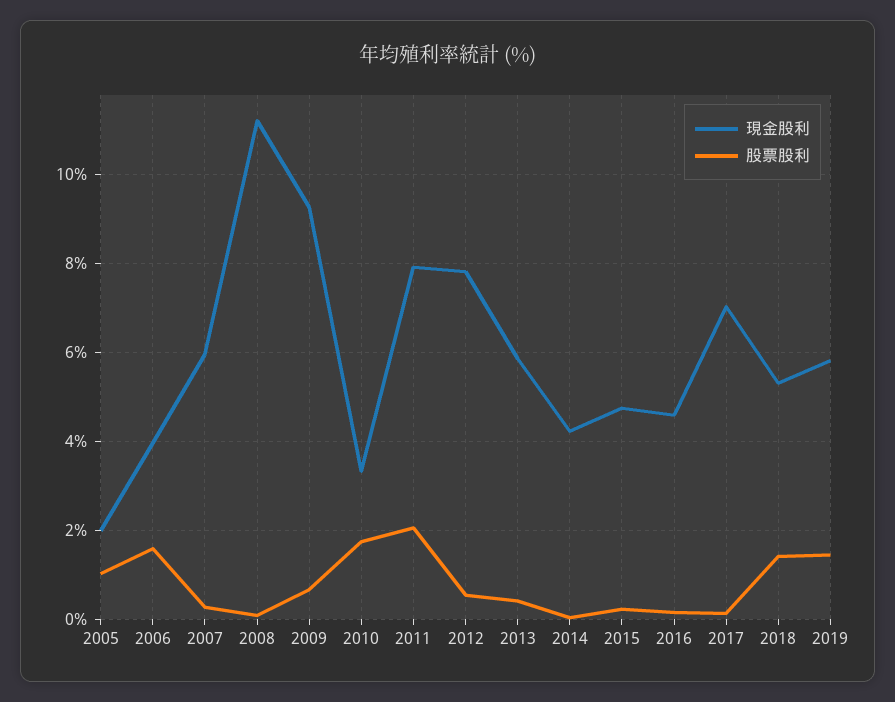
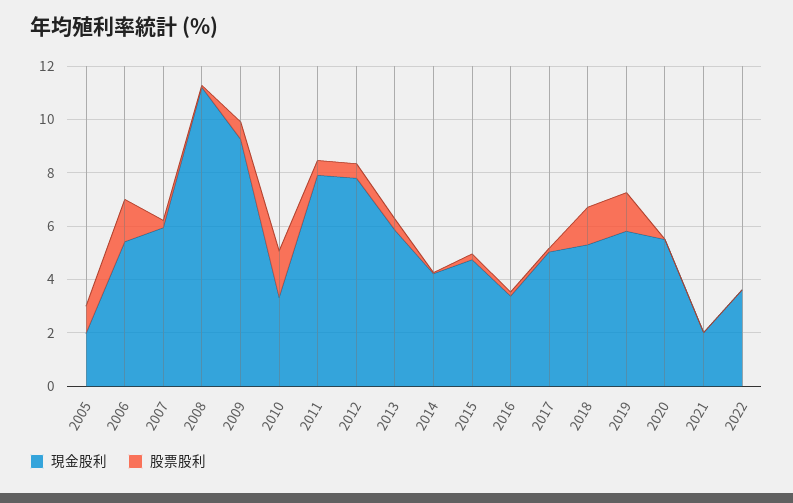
現金股利, 2006: 4 -> 5.5
股票股利, 2011: 2 -> 0.5
現金股利, 2016: 4.6 -> 3.5
現金股利, 2017: 7 -> 5
現金股利, 2020: none -> 5.5
股票股利, 2020: none -> 0
現金股利, 2021: none -> 2
股票股利, 2021: none -> 0
現金股利, 2022: none -> 3.5
股票股利, 2022: none -> 0

